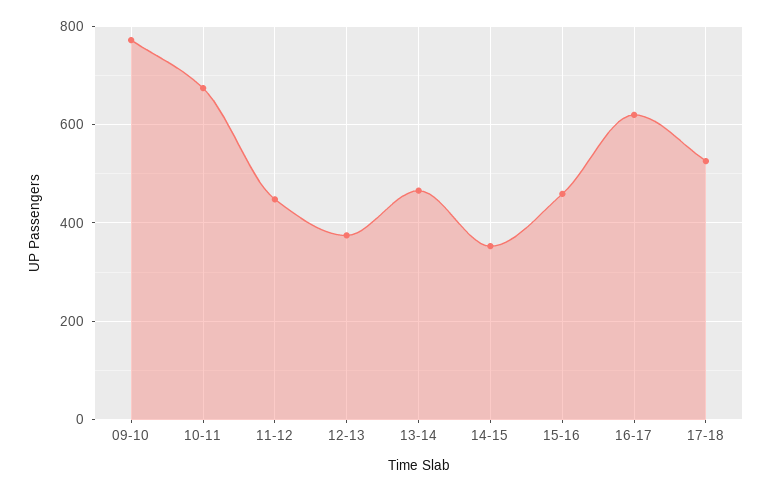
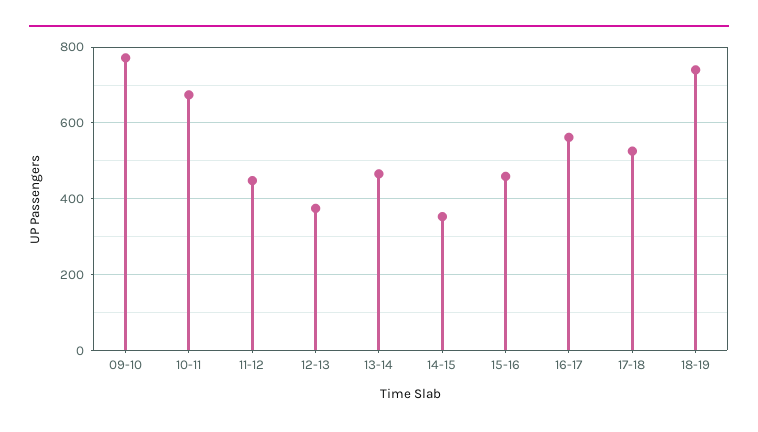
16-17: 620 -> 560
18-19: none -> 740

